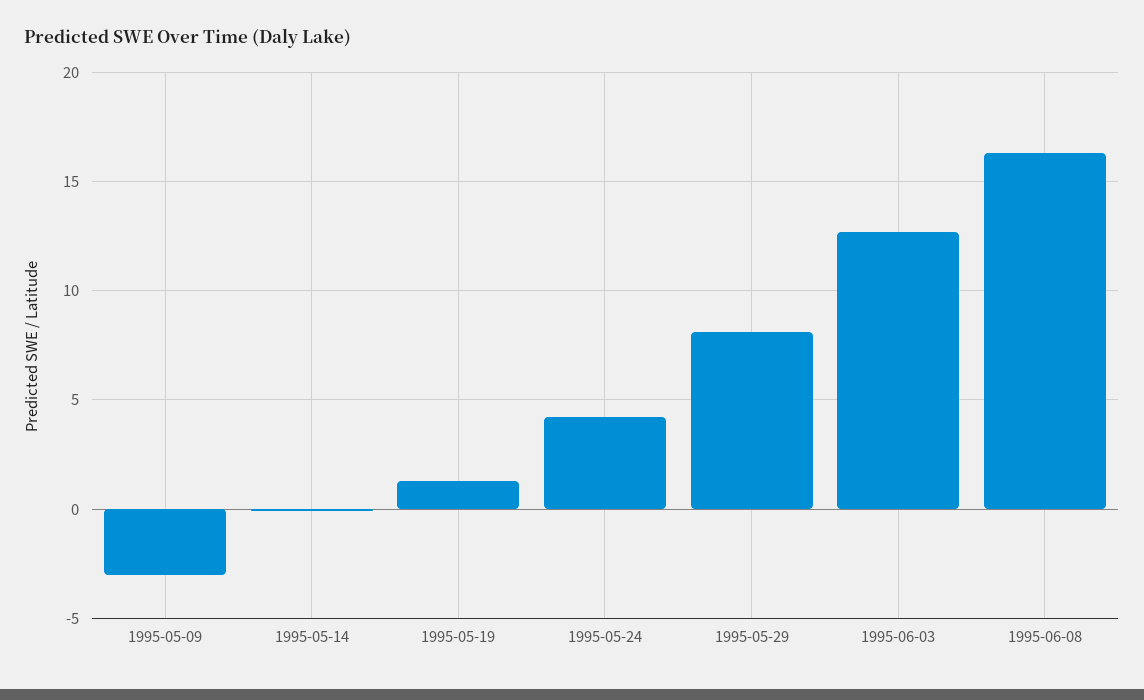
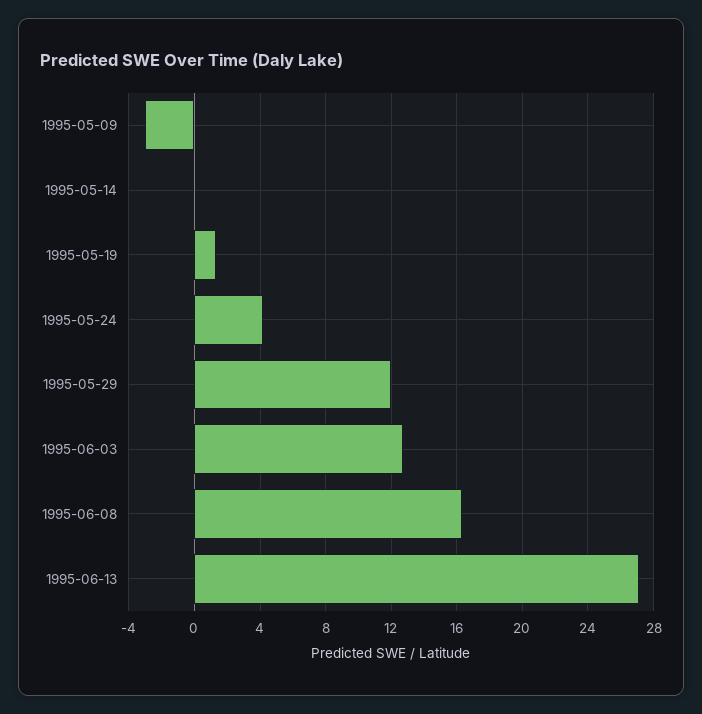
1995-05-29: 8 -> 12
1995-06-13: none -> 27

